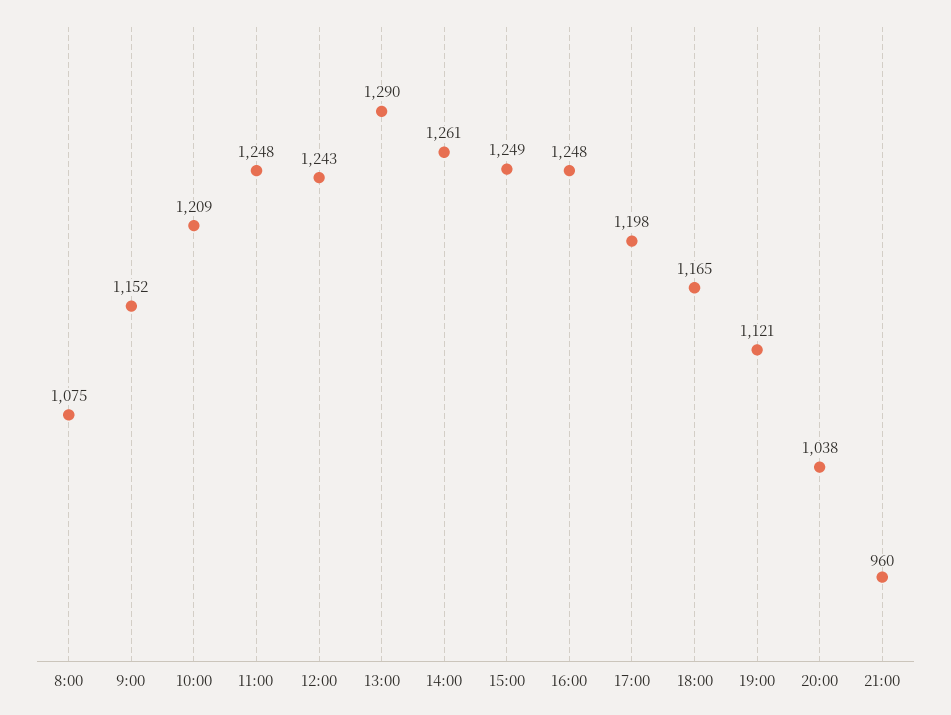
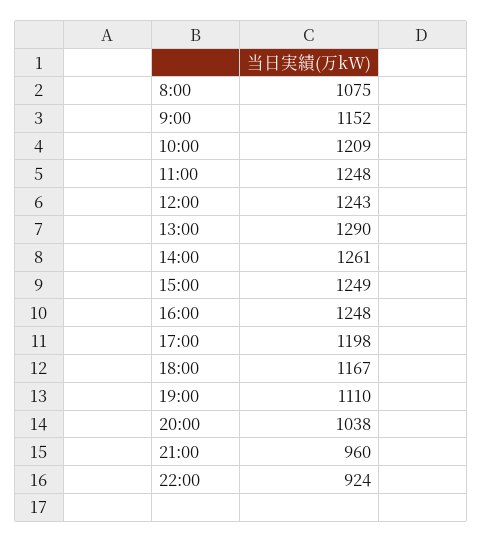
18:00: 1165 -> 1167
19:00: 1121 -> 1110
22:00: none -> 924

